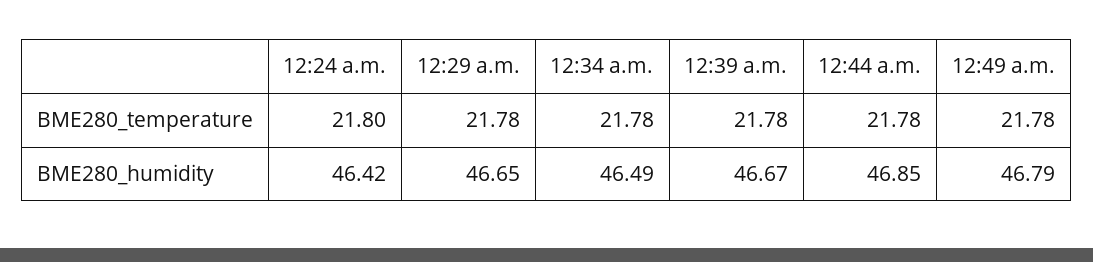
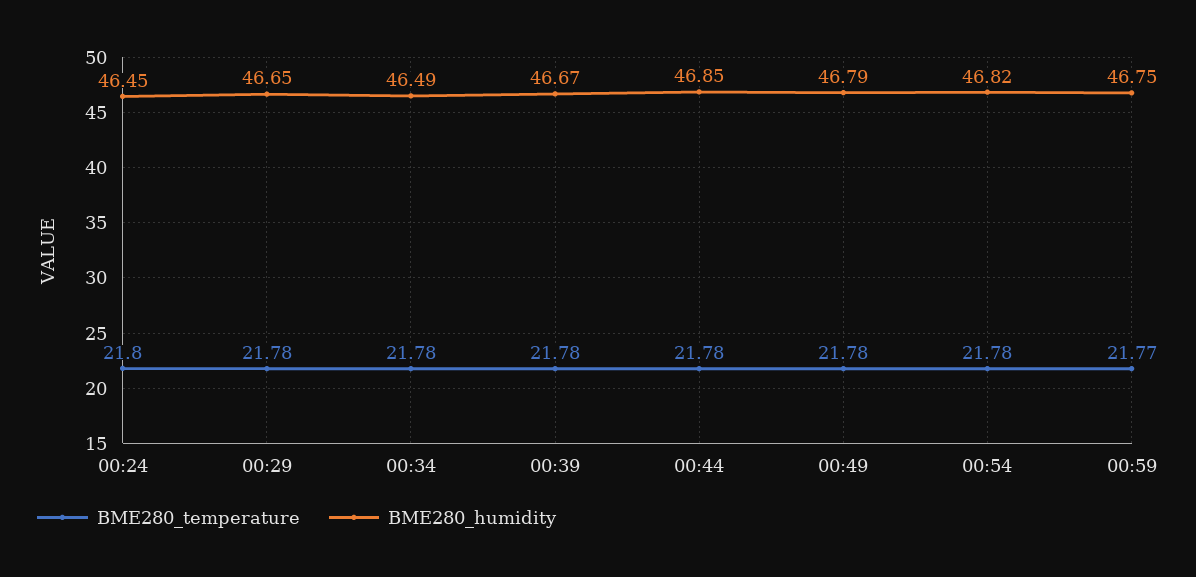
BME280_humidity, 12:24 a.m.: 46.42 -> 46.45
BME280_temperature, 00:54: none -> 21.78
BME280_humidity, 00:54: none -> 46.82
BME280_temperature, 00:59: none -> 21.77
BME280_humidity, 00:59: none -> 46.75

